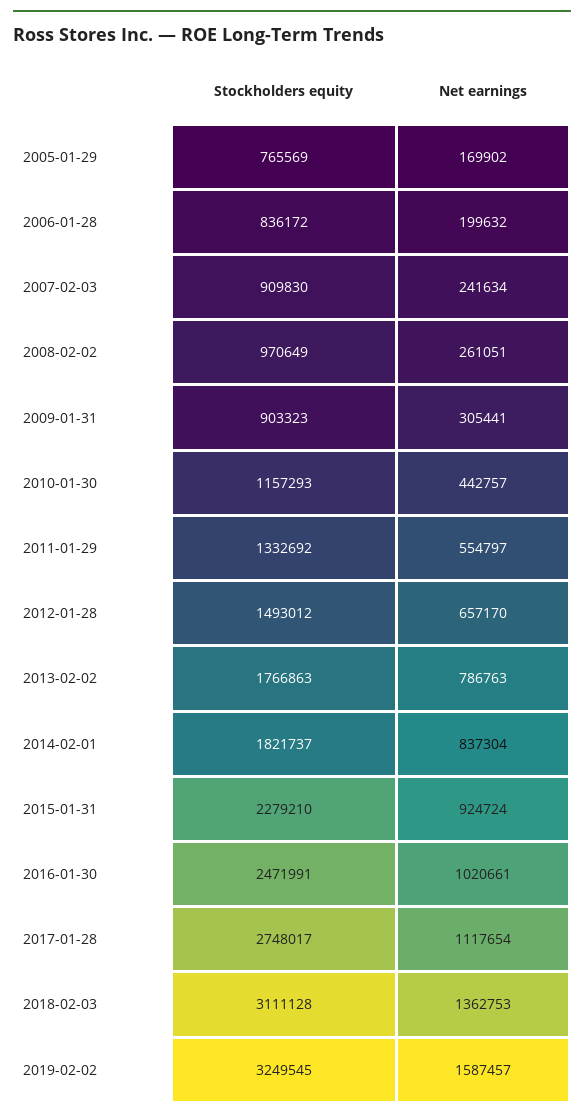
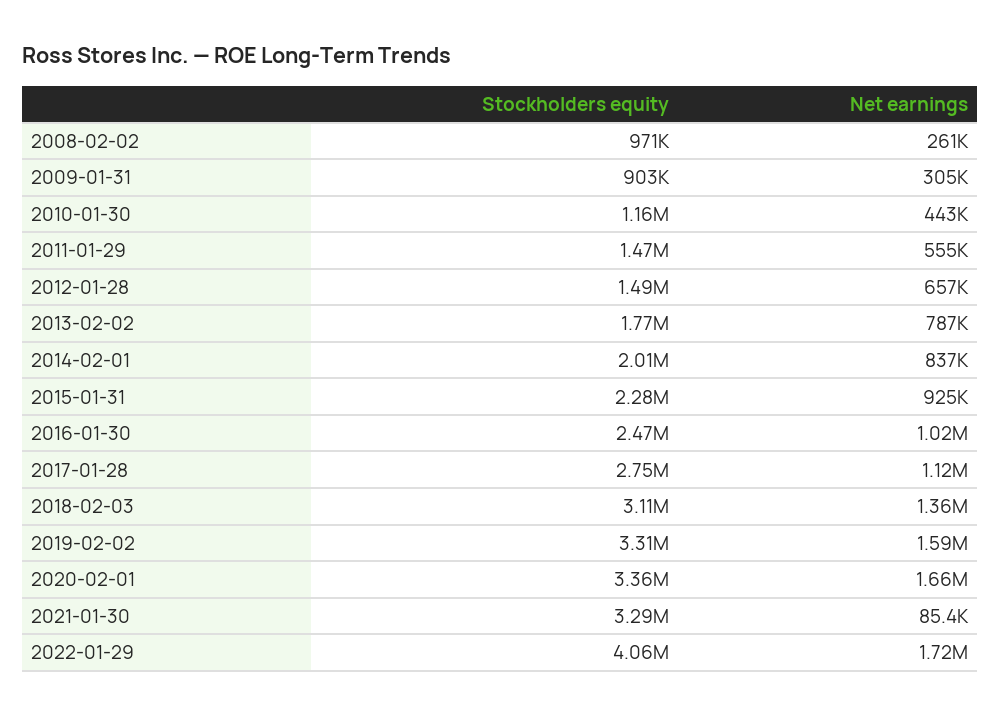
Stockholders equity, 2005-01-29: 765569 -> none
Net earnings, 2005-01-29: 169902 -> none
Stockholders equity, 2006-01-28: 836172 -> none
Net earnings, 2006-01-28: 199632 -> none
Stockholders equity, 2007-02-03: 909830 -> none
Net earnings, 2007-02-03: 241634 -> none
Stockholders equity, 2011-01-29: 1332692 -> 1470000
Stockholders equity, 2014-02-01: 1821737 -> 2010000
Stockholders equity, 2019-02-02: 3249545 -> 3310000
Stockholders equity, 2020-02-01: none -> 3360000
Net earnings, 2020-02-01: none -> 1660000
Stockholders equity, 2021-01-30: none -> 3290000
Net earnings, 2021-01-30: none -> 85400
Stockholders equity, 2022-01-29: none -> 4060000
Net earnings, 2022-01-29: none -> 1720000

